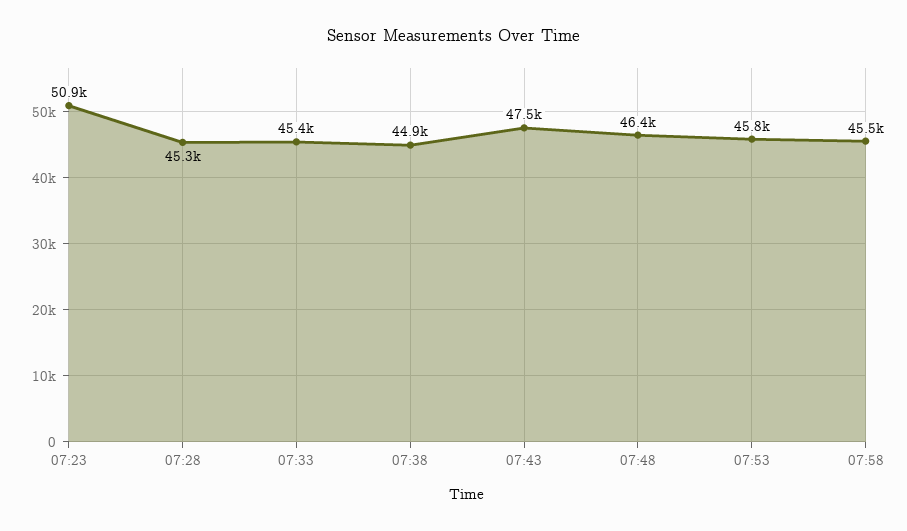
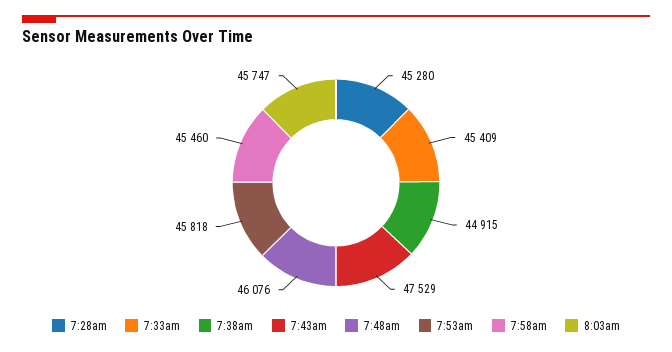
07:23: 50900 -> none
07:48: 46400 -> 46076
8:03am: none -> 45747

